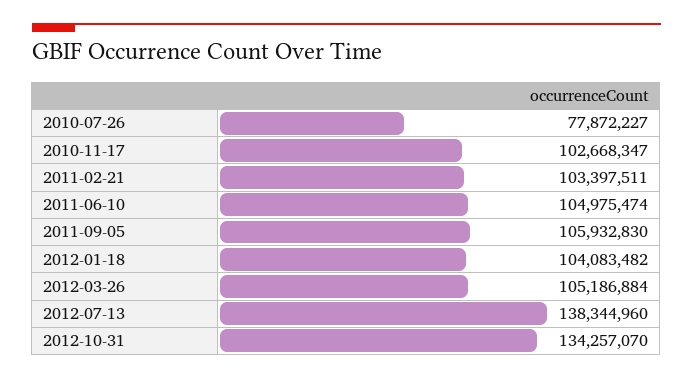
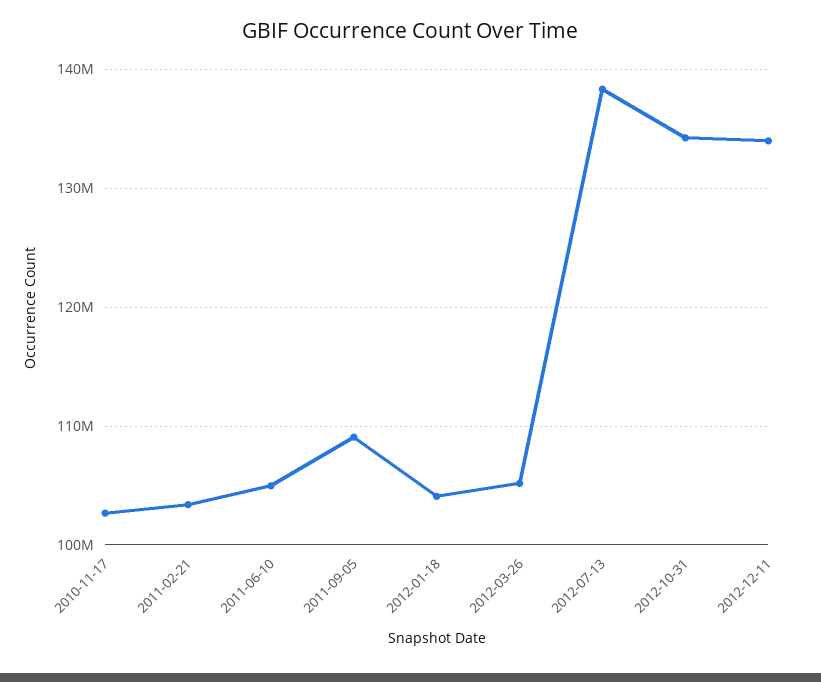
2010-07-26: 77872227 -> none
2011-09-05: 105932830 -> 109000000
2012-12-11: none -> 134000000

